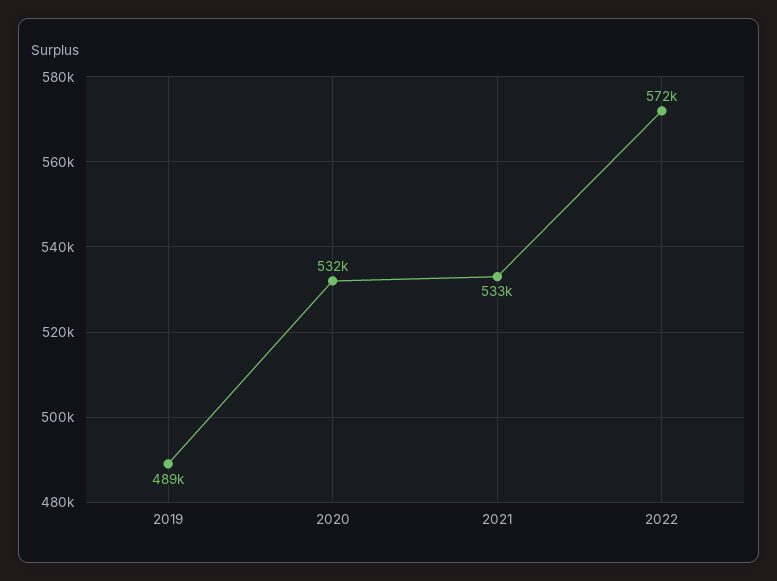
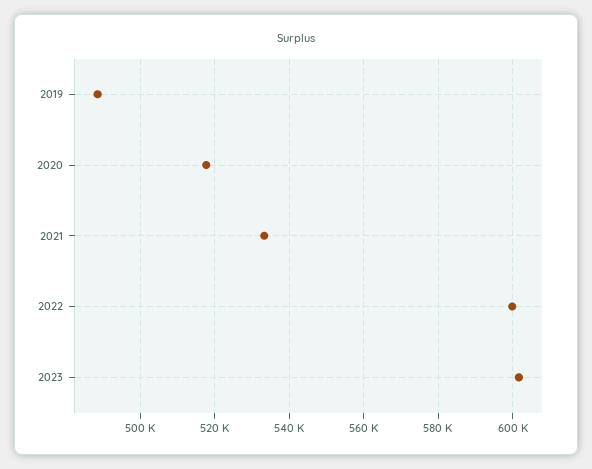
2020: 532000 -> 518000
2022: 572000 -> 600000
2023: none -> 602000

